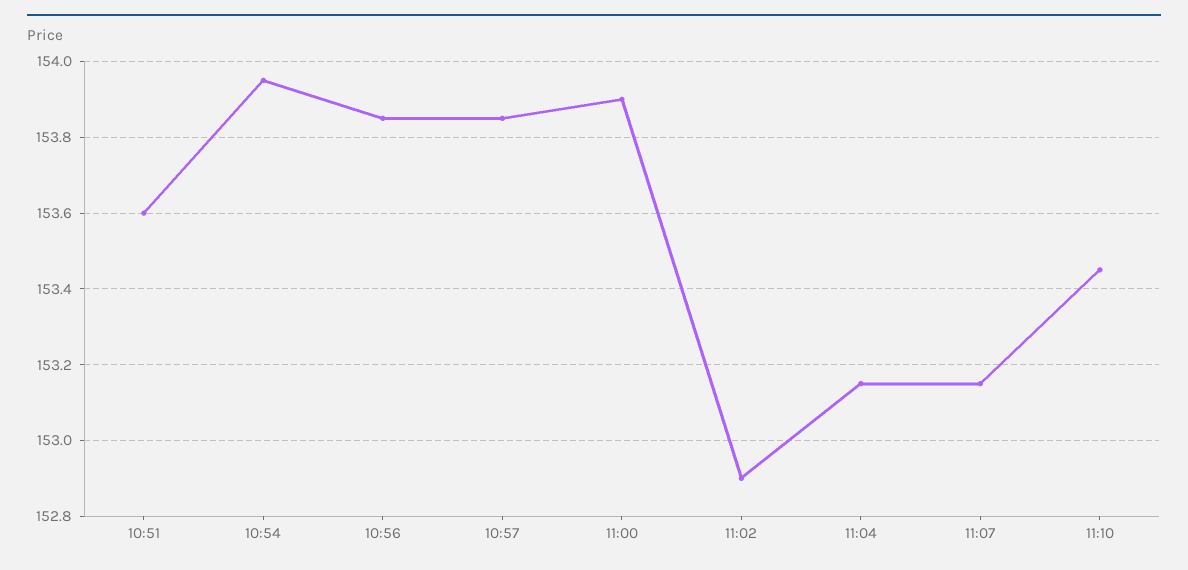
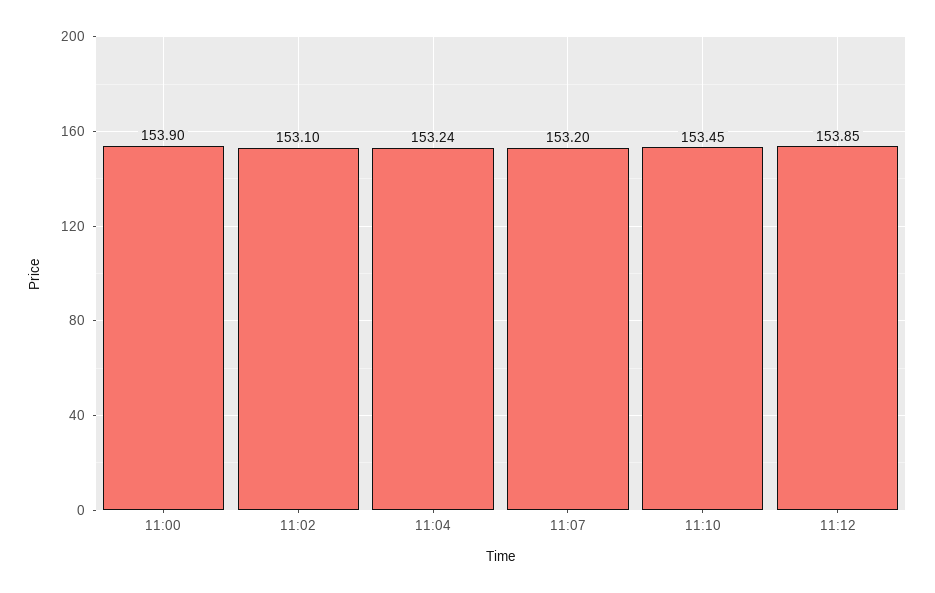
10:51: 153.6 -> none
10:54: 153.95 -> none
10:56: 153.85 -> none
10:57: 153.85 -> none
11:02: 152.9 -> 153.1
11:04: 153.15 -> 153.24
11:07: 153.15 -> 153.2
11:12: none -> 153.85

